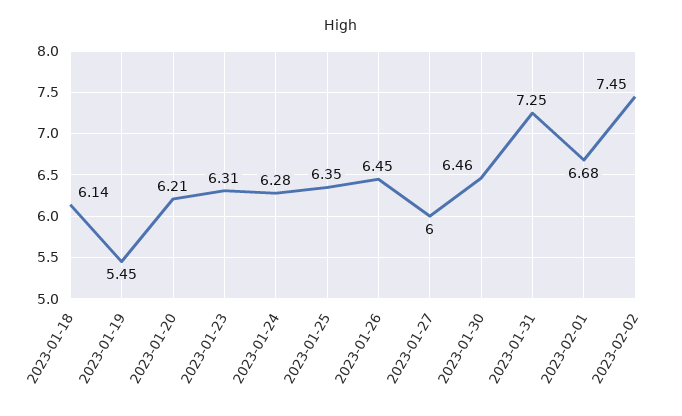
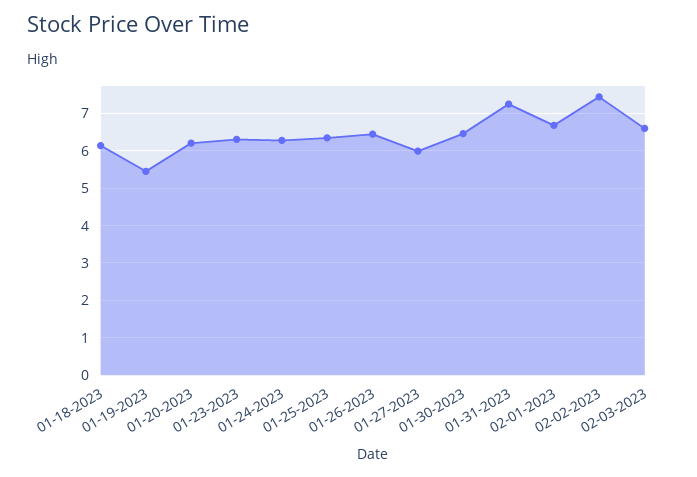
02-03-2023: none -> 6.6

